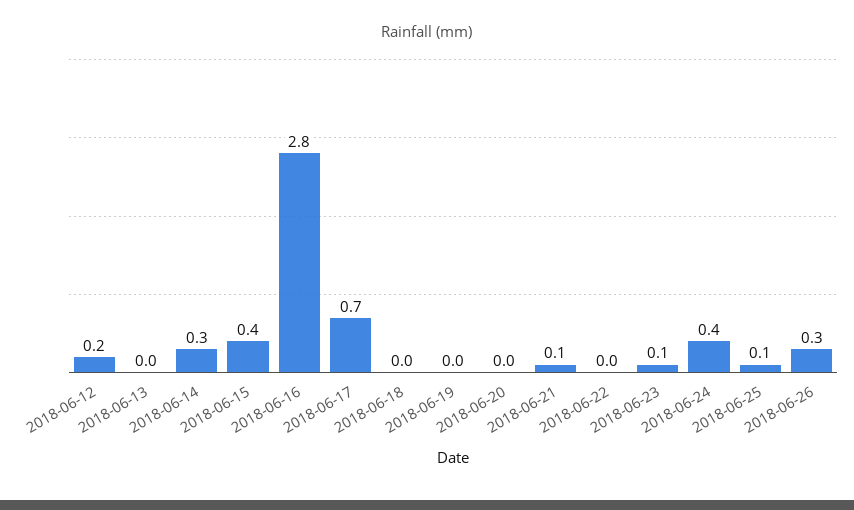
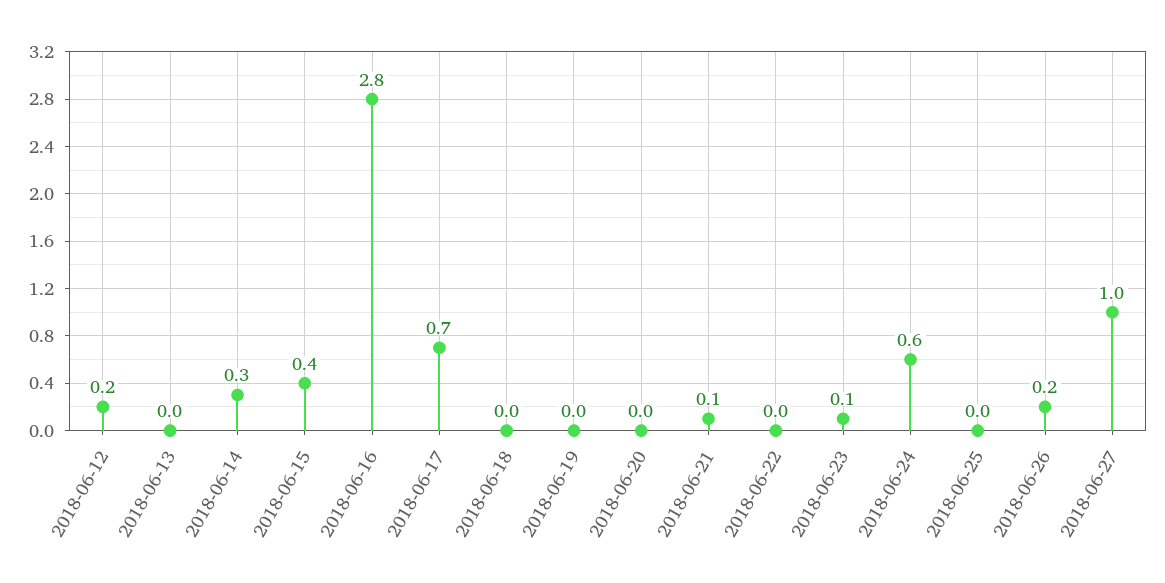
2018-06-24: 0.4 -> 0.6
2018-06-25: 0.1 -> 0
2018-06-26: 0.3 -> 0.2
2018-06-27: none -> 1

